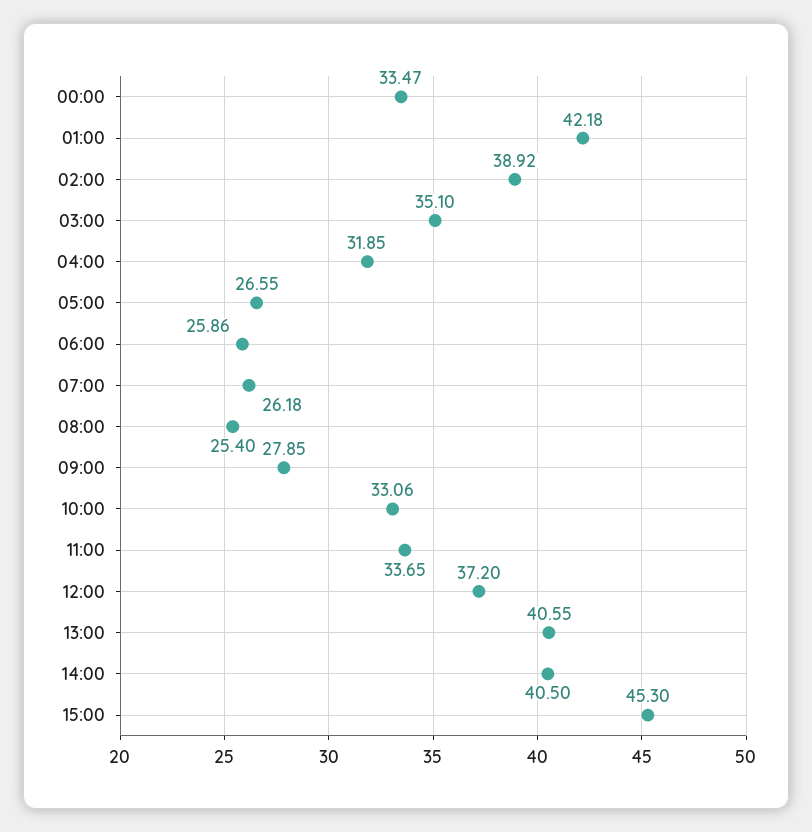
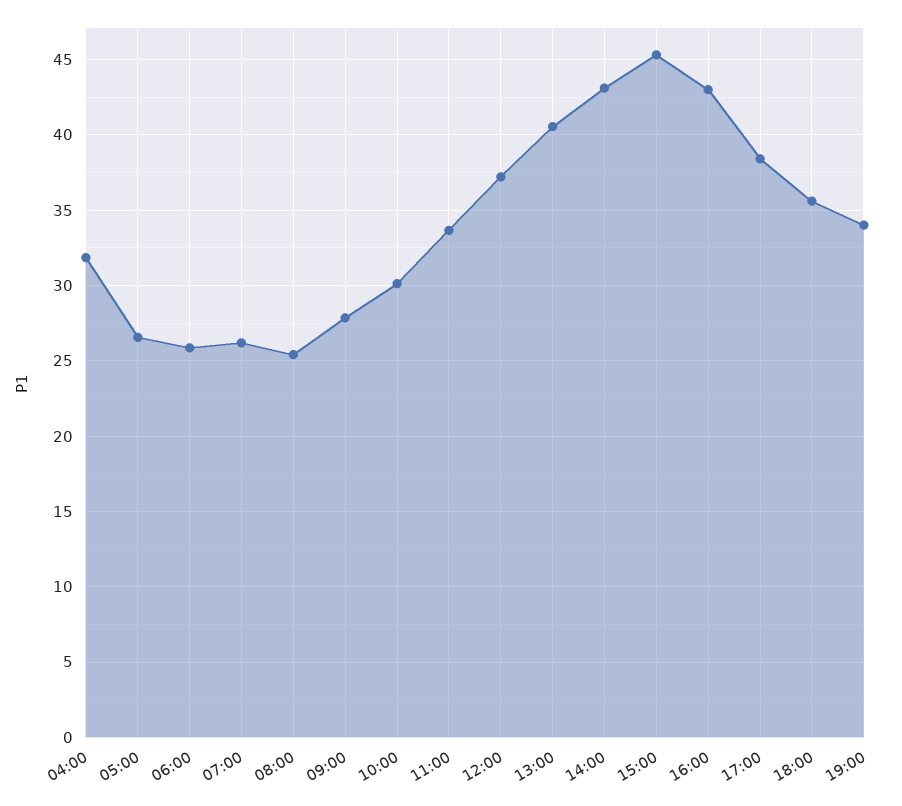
00:00: 33.47 -> none
01:00: 42.18 -> none
02:00: 38.92 -> none
03:00: 35.1 -> none
10:00: 33.06 -> 30
14:00: 40.5 -> 43
16:00: none -> 43
17:00: none -> 38.5
18:00: none -> 35.5
19:00: none -> 34

